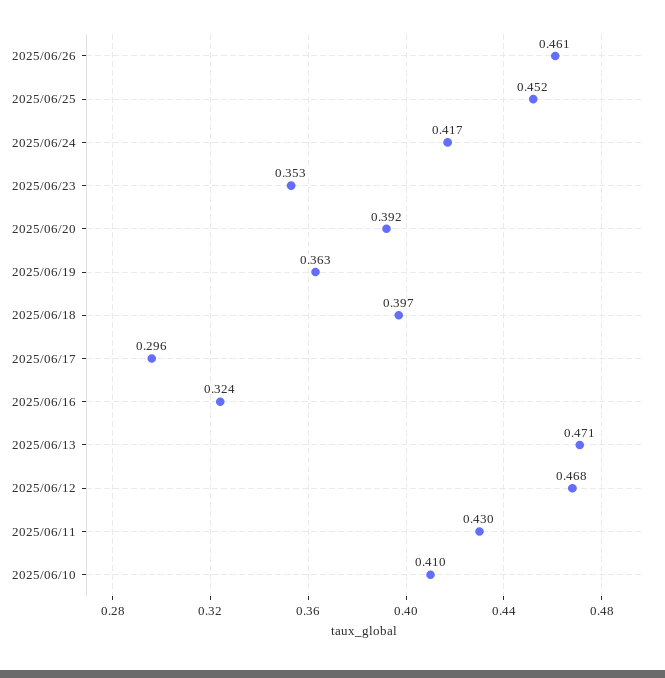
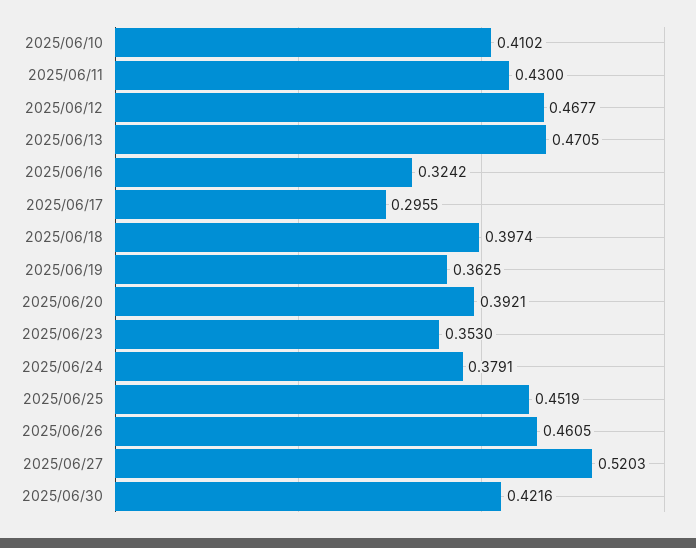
2025/06/24: 0.417 -> 0.3791
2025/06/27: none -> 0.5203
2025/06/30: none -> 0.4216

